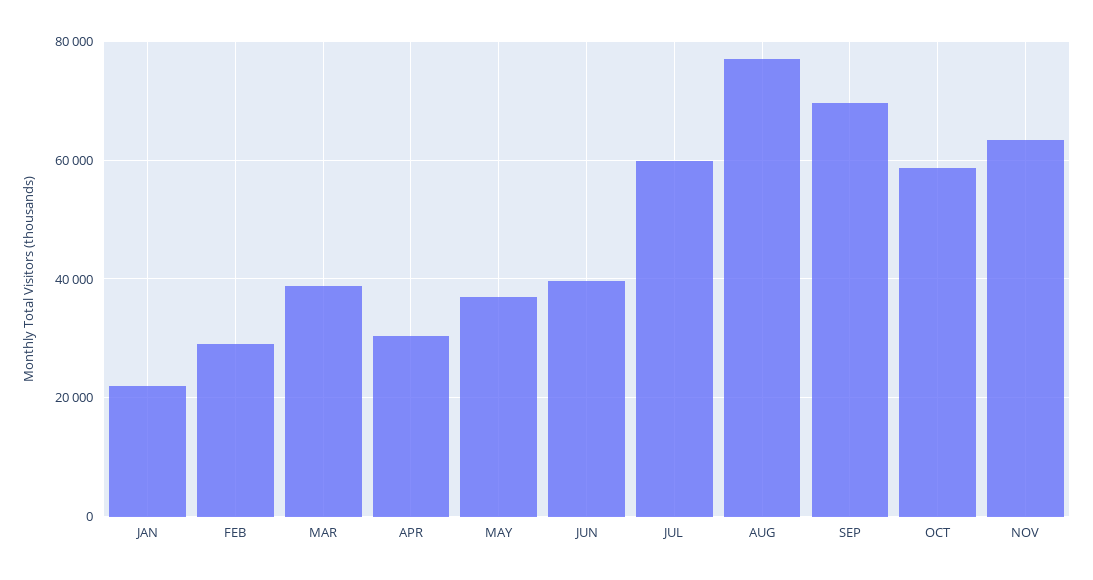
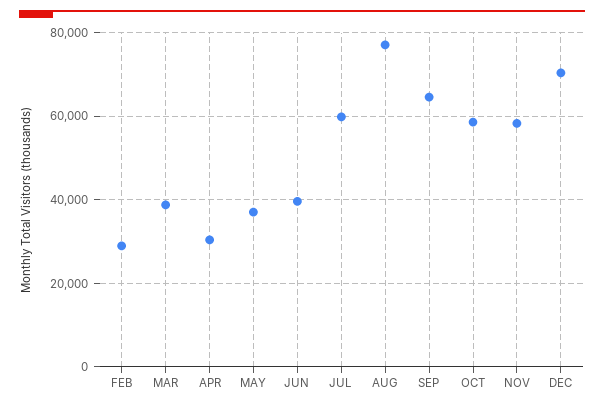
JAN: 22000 -> none
SEP: 70000 -> 64000
NOV: 64000 -> 58000
DEC: none -> 70000

